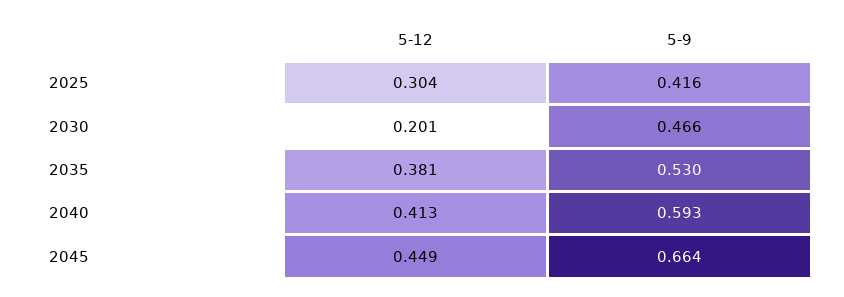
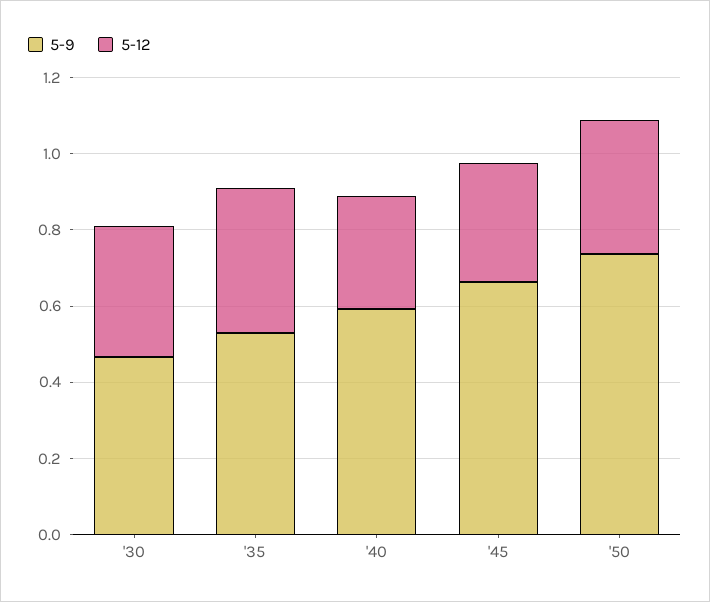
5-12, 2025: 0.304 -> none
5-9, 2025: 0.416 -> none
5-12, 2030: 0.201 -> 0.35
5-12, 2040: 0.413 -> 0.3
5-12, 2045: 0.449 -> 0.3
5-9, '50: none -> 0.75
5-12, '50: none -> 0.35

